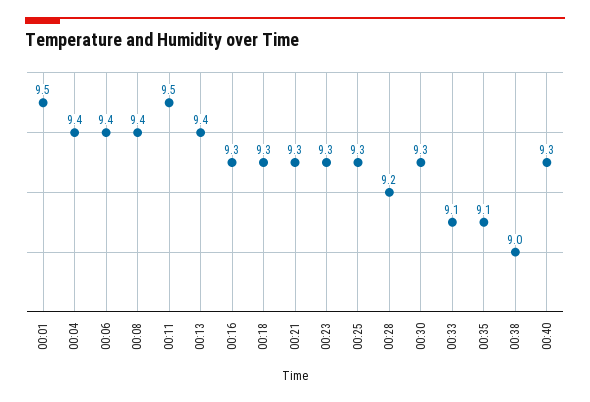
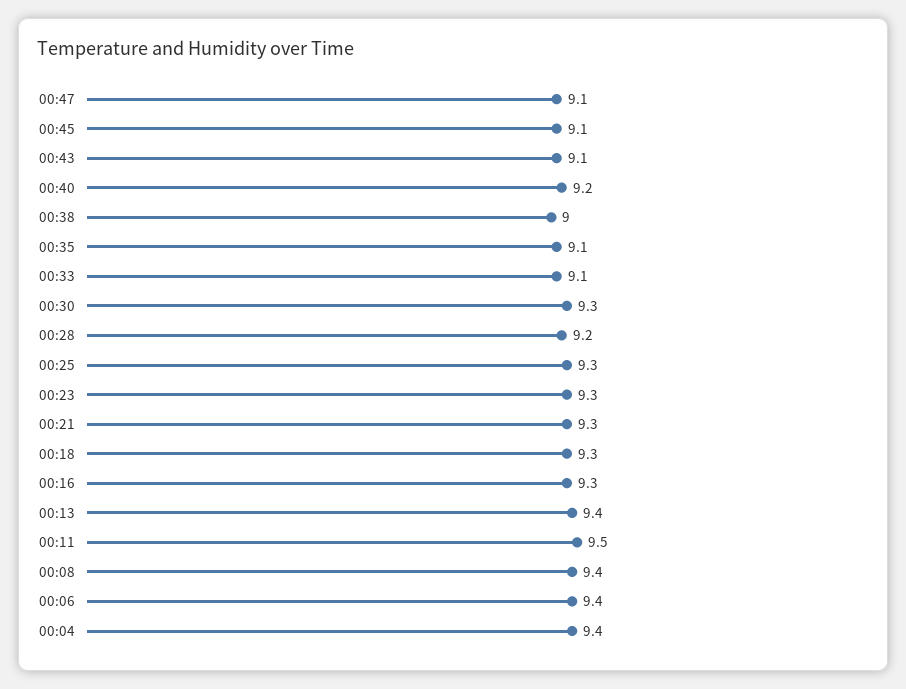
00:01: 9.5 -> none
00:40: 9.3 -> 9.2
00:47: none -> 9.1
00:45: none -> 9.1
00:43: none -> 9.1

